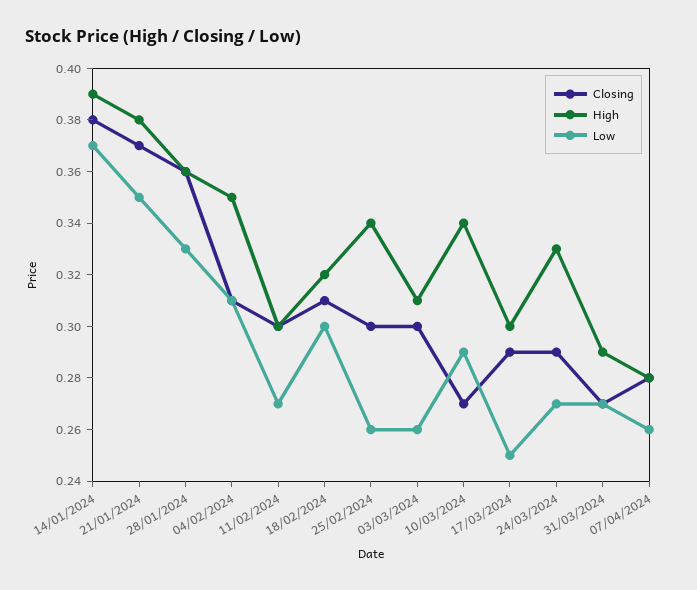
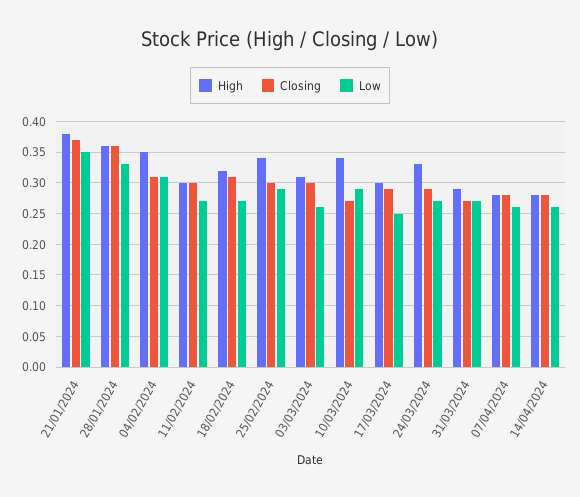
Closing, 14/01/2024: 0.38 -> none
High, 14/01/2024: 0.39 -> none
Low, 14/01/2024: 0.37 -> none
Low, 18/02/2024: 0.3 -> 0.27
Low, 25/02/2024: 0.26 -> 0.29
High, 14/04/2024: none -> 0.28
Closing, 14/04/2024: none -> 0.28
Low, 14/04/2024: none -> 0.26

